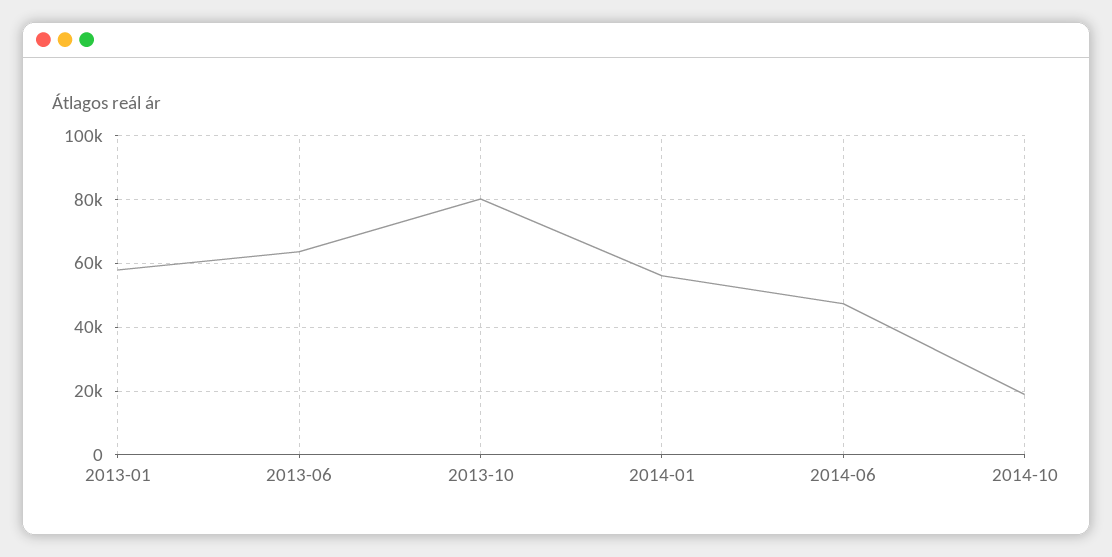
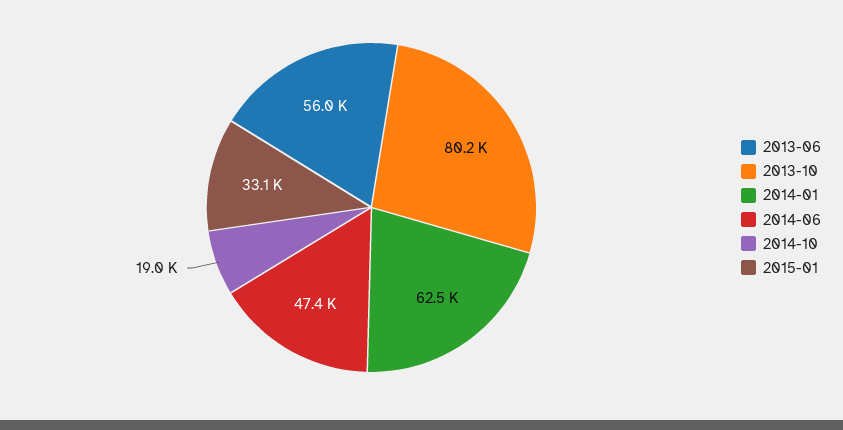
2013-01: 58000 -> none
2013-06: 64000 -> 56000
2014-01: 56000 -> 62500
2015-01: none -> 33100

